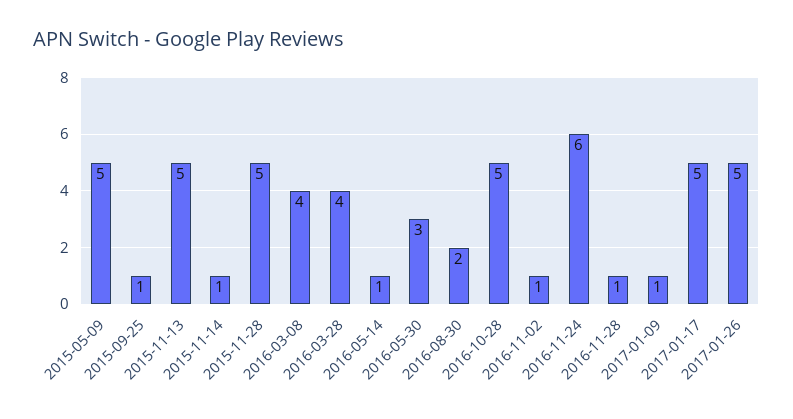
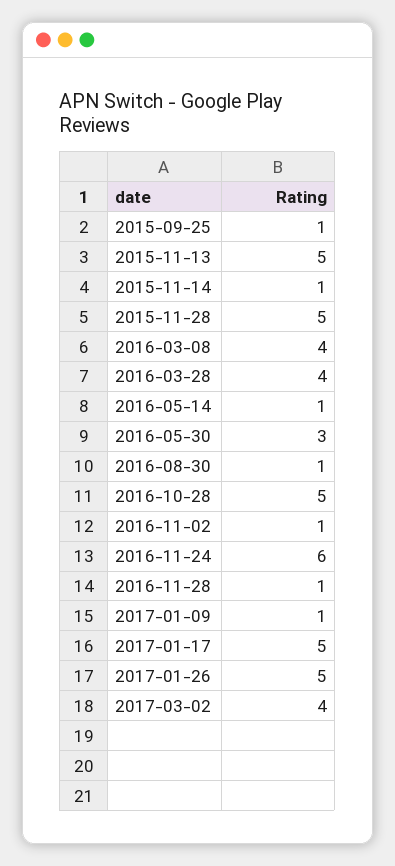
2015-05-09: 5 -> none
2016-08-30: 2 -> 1
2017-03-02: none -> 4

